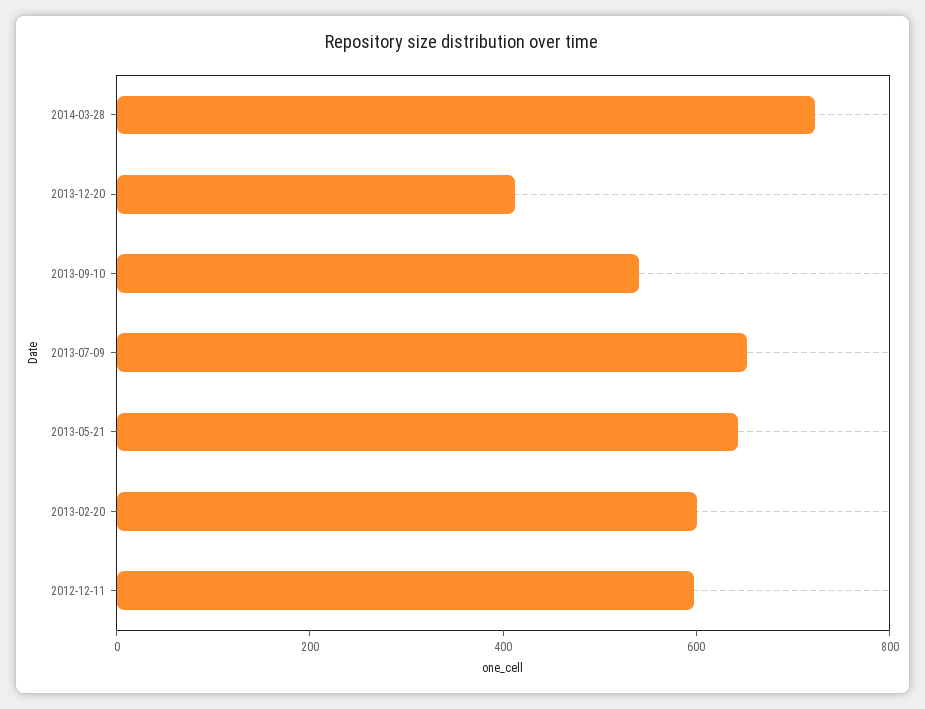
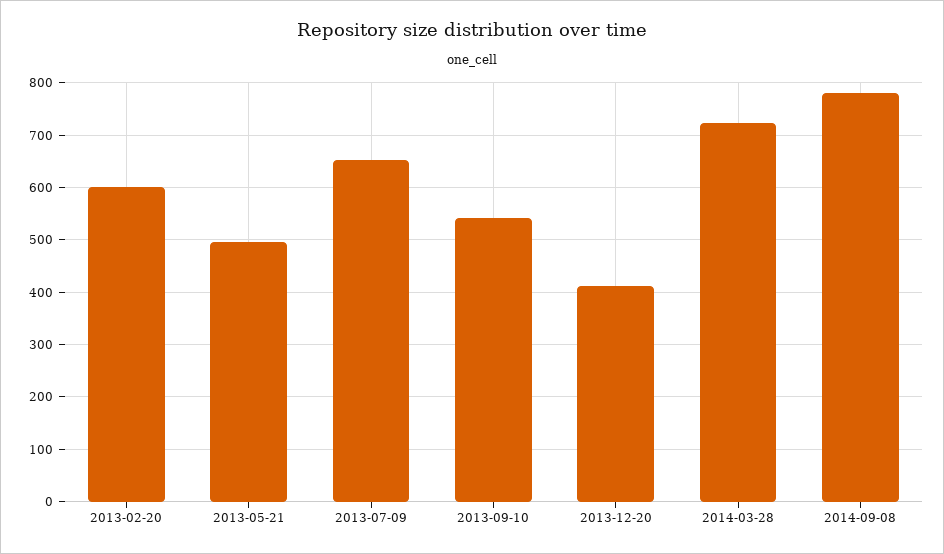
2013-05-21: 650 -> 500
2012-12-11: 600 -> none
2014-09-08: none -> 780

